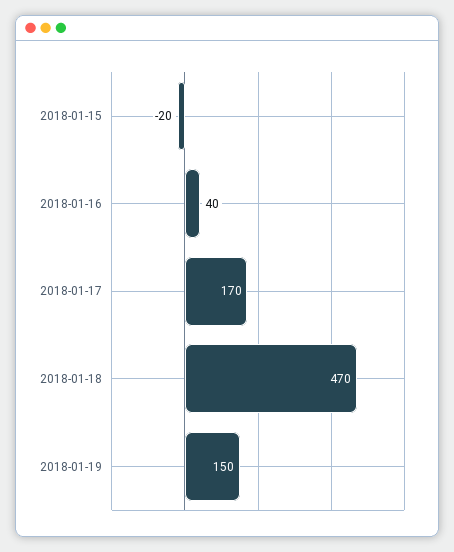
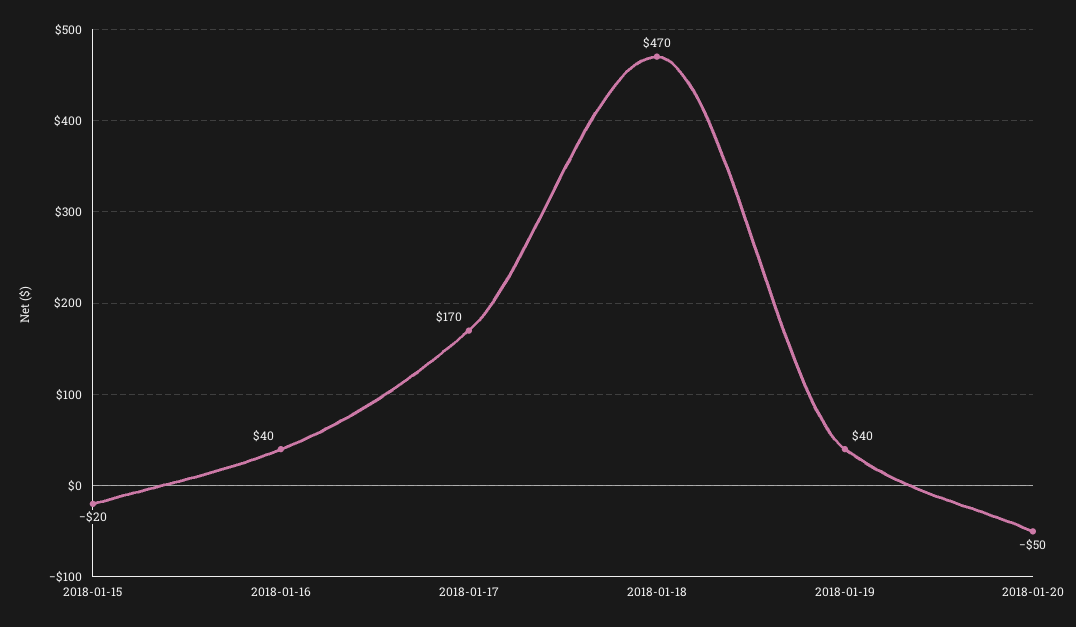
2018-01-19: 150 -> 40
2018-01-20: none -> -50

